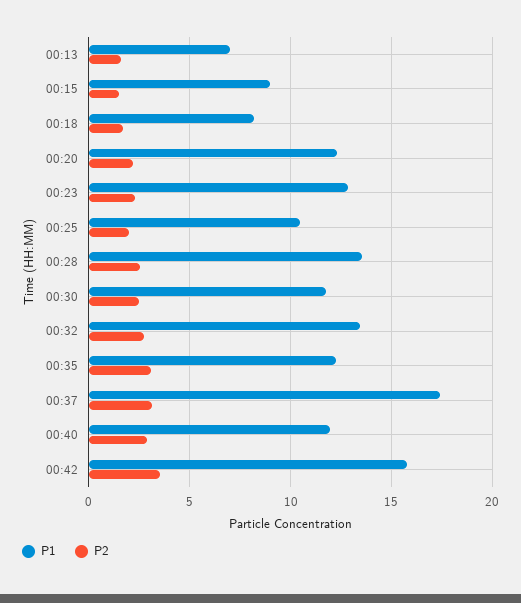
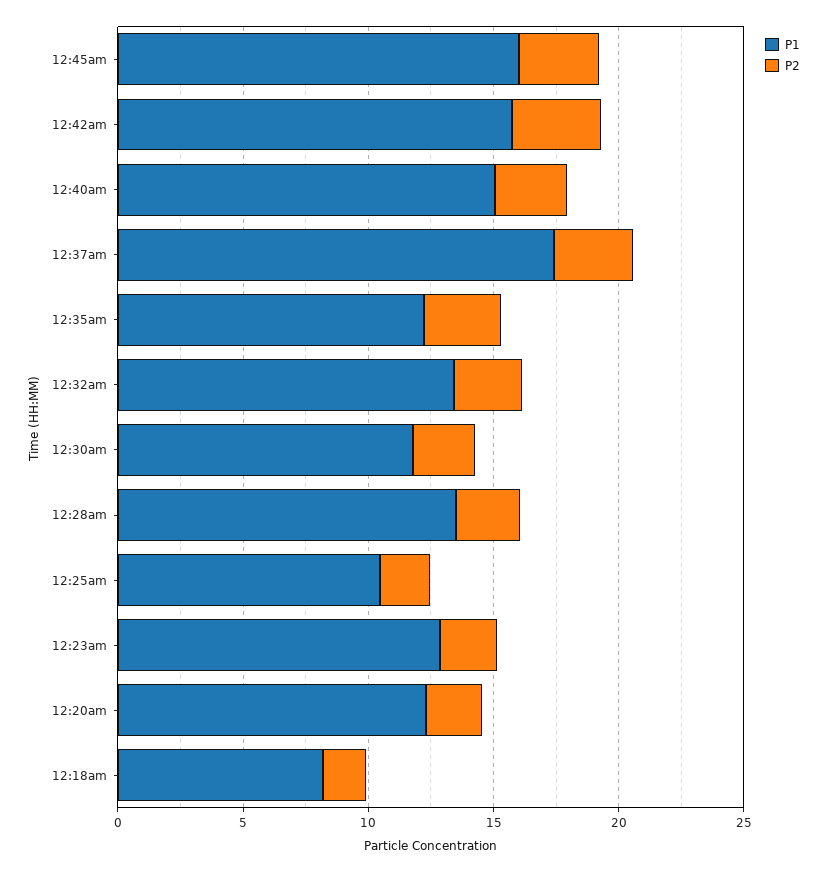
P1, 00:13: 7 -> none
P2, 00:13: 1.5 -> none
P1, 00:15: 9 -> none
P2, 00:15: 1.5 -> none
P1, 00:40: 12 -> 15
P1, 12:45am: none -> 16
P2, 12:45am: none -> 3

